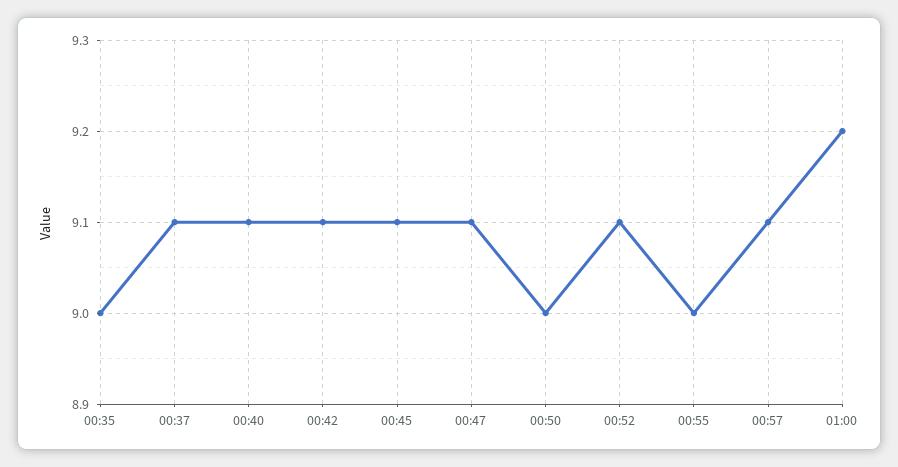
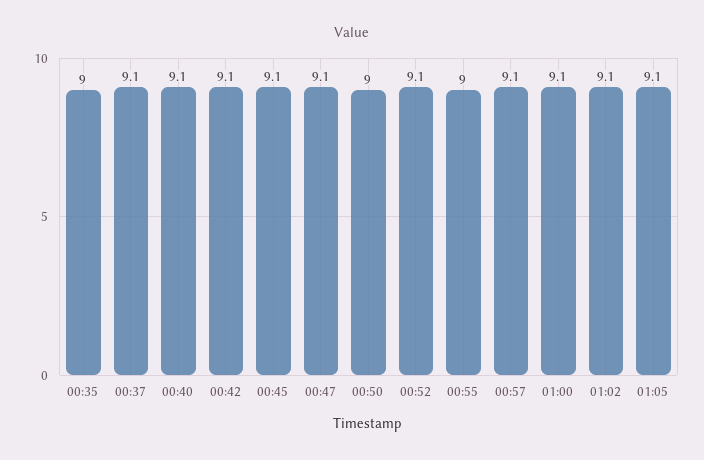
01:00: 9.2 -> 9.1
01:02: none -> 9.1
01:05: none -> 9.1

